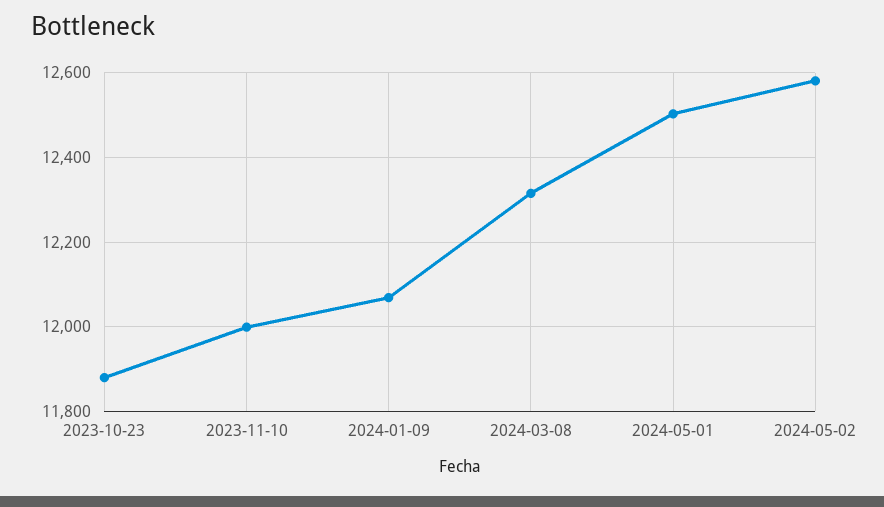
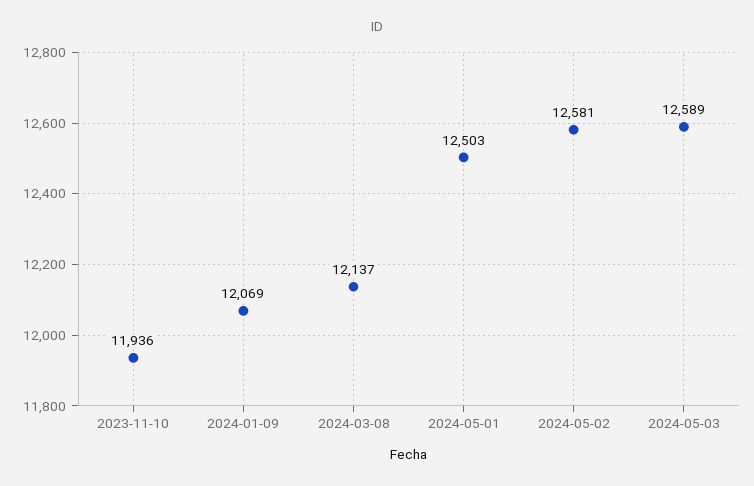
2023-10-23: 11880 -> none
2023-11-10: 12000 -> 11936
2024-03-08: 12320 -> 12137
2024-05-03: none -> 12589

